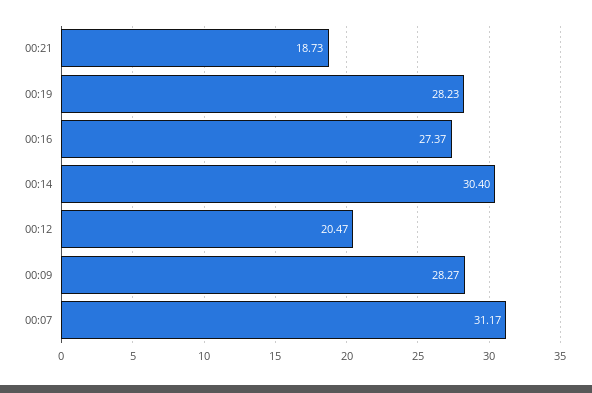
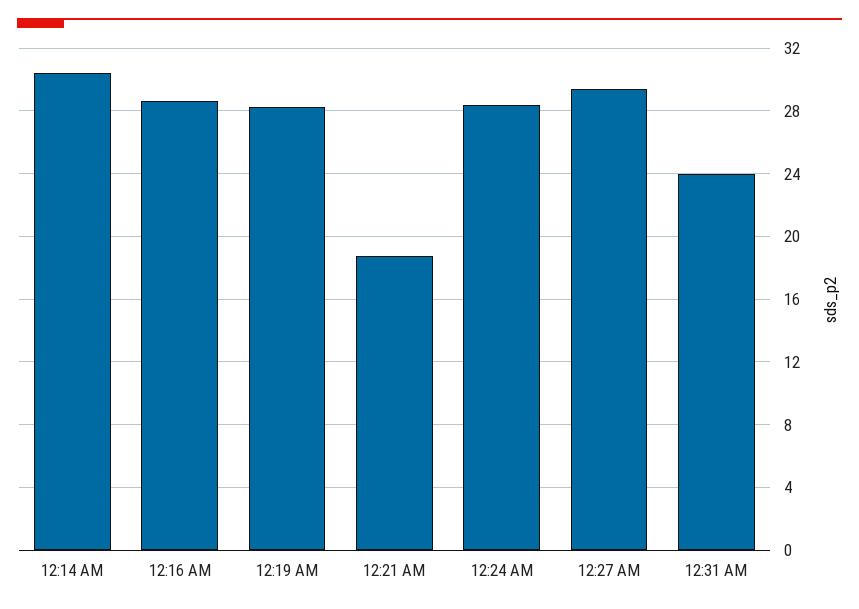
00:16: 27.37 -> 28.5
00:12: 20.47 -> none
00:09: 28.27 -> none
00:07: 31.17 -> none
12:24 AM: none -> 28.5
12:27 AM: none -> 29.5
12:31 AM: none -> 24

